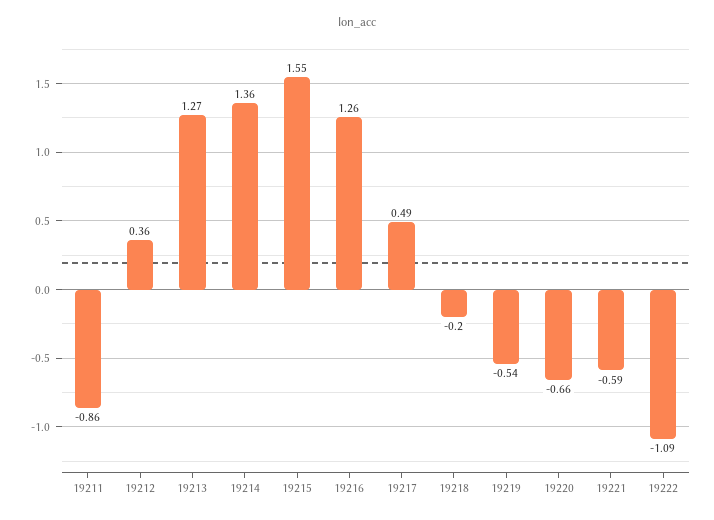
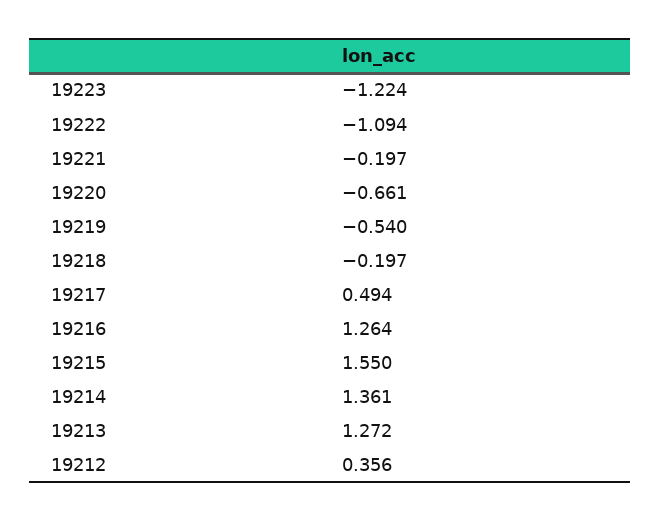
19211: -0.86 -> none
19221: -0.59 -> -0.197
19223: none -> -1.224

